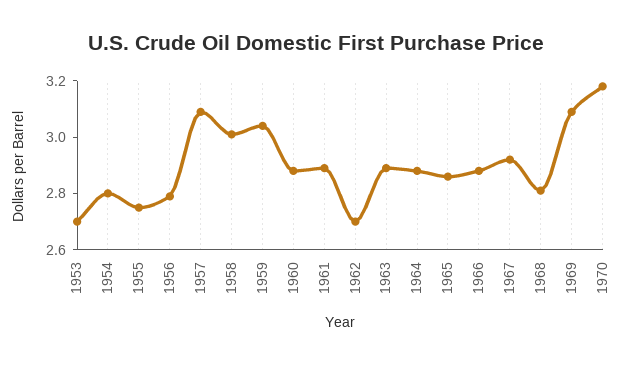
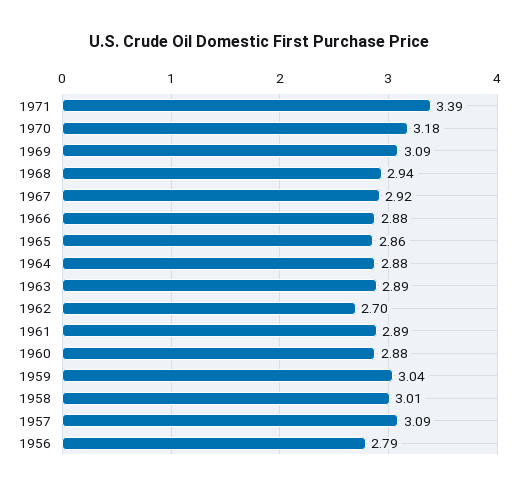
1953: 2.7 -> none
1954: 2.8 -> none
1955: 2.75 -> none
1968: 2.8 -> 2.94
1971: none -> 3.39

